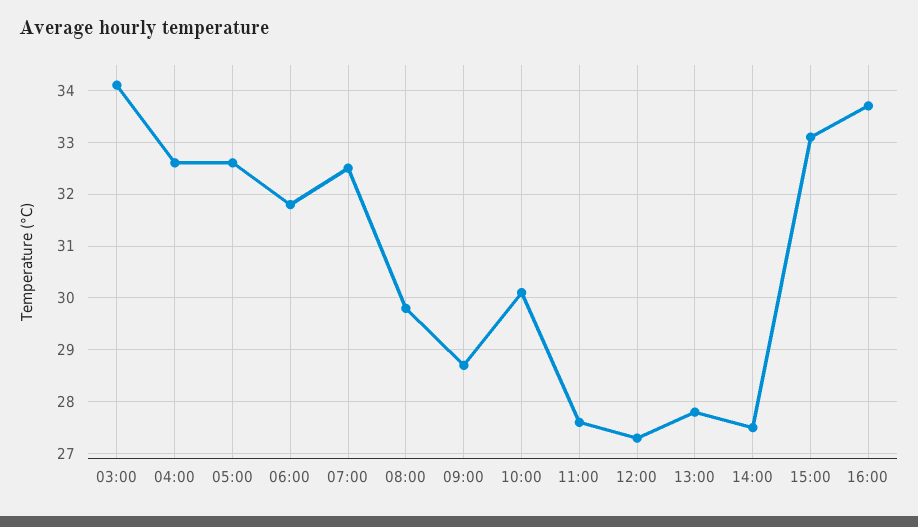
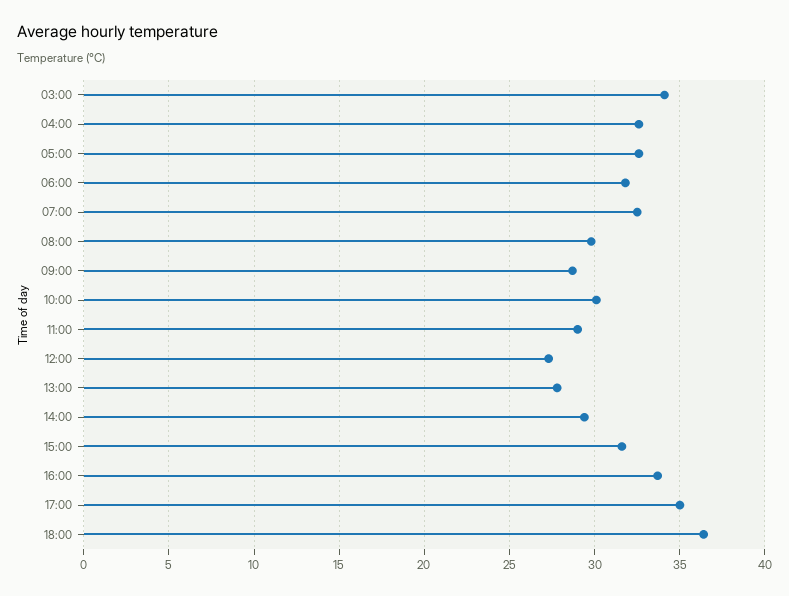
11:00: 27.5 -> 29
14:00: 27.5 -> 29.5
15:00: 33 -> 31.5
17:00: none -> 35
18:00: none -> 36.5

